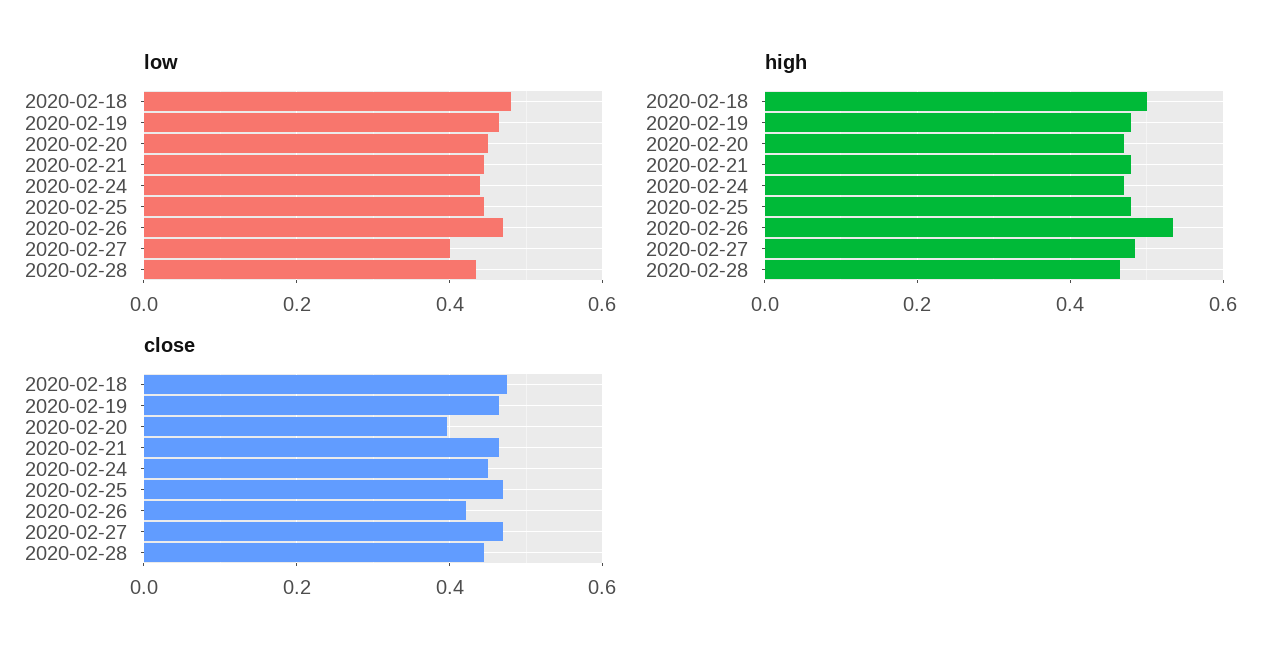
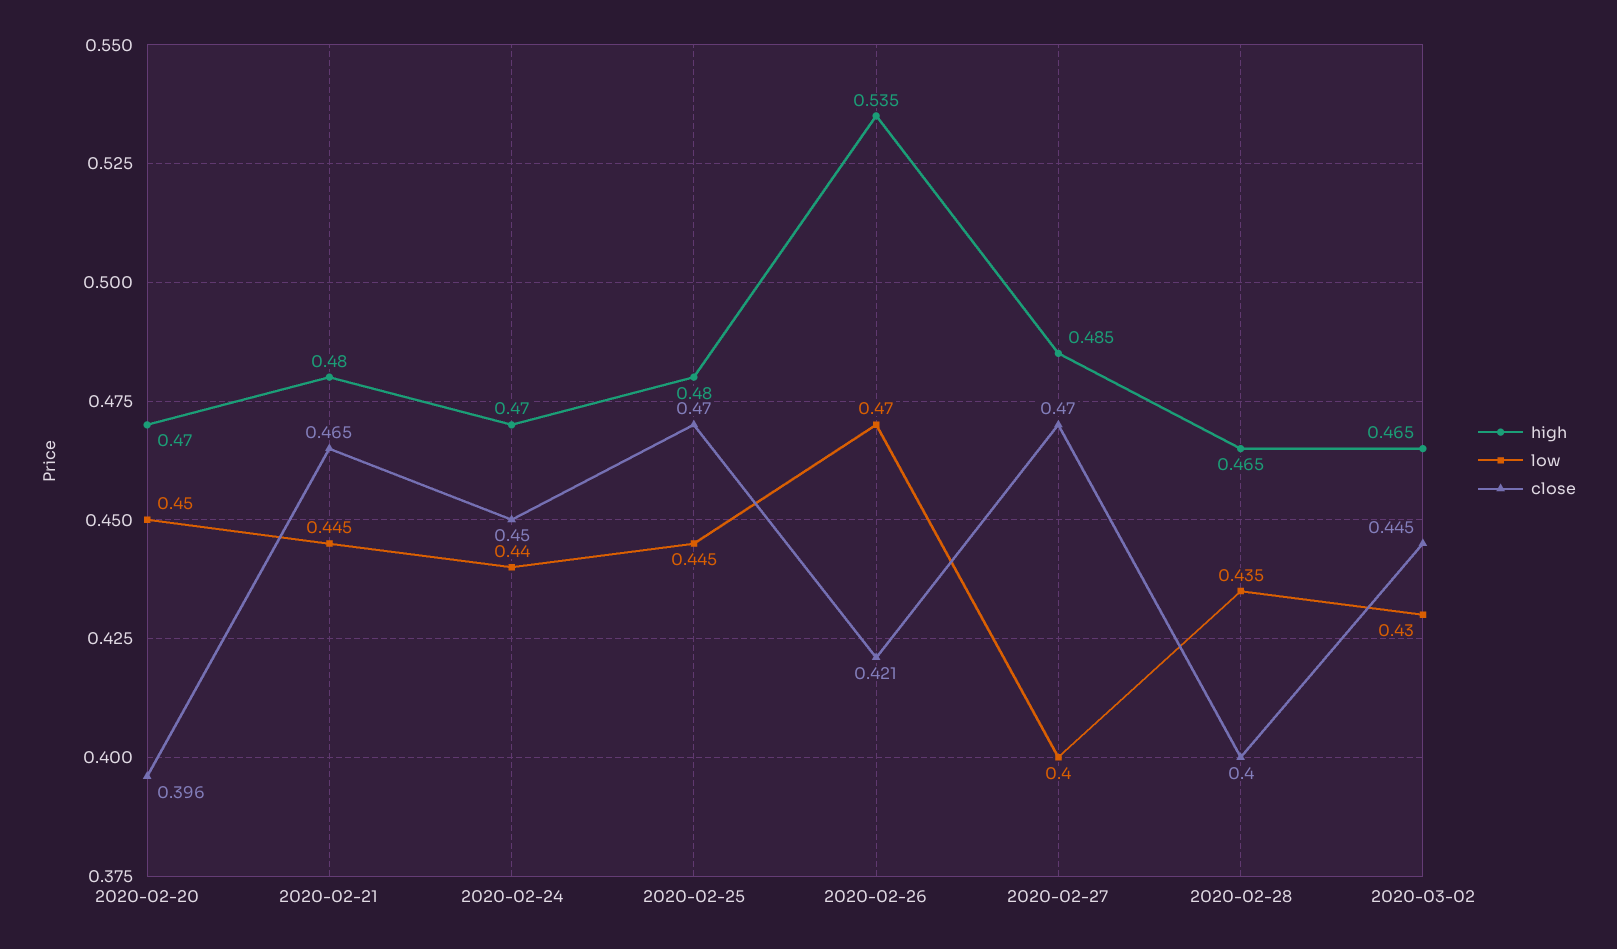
low, 2020-02-18: 0.48 -> none
low, 2020-02-19: 0.46 -> none
high, 2020-02-18: 0.5 -> none
high, 2020-02-19: 0.48 -> none
close, 2020-02-18: 0.48 -> none
close, 2020-02-19: 0.46 -> none
close, 2020-02-28: 0.44 -> 0.4
high, 2020-03-02: none -> 0.465
low, 2020-03-02: none -> 0.43
close, 2020-03-02: none -> 0.445

